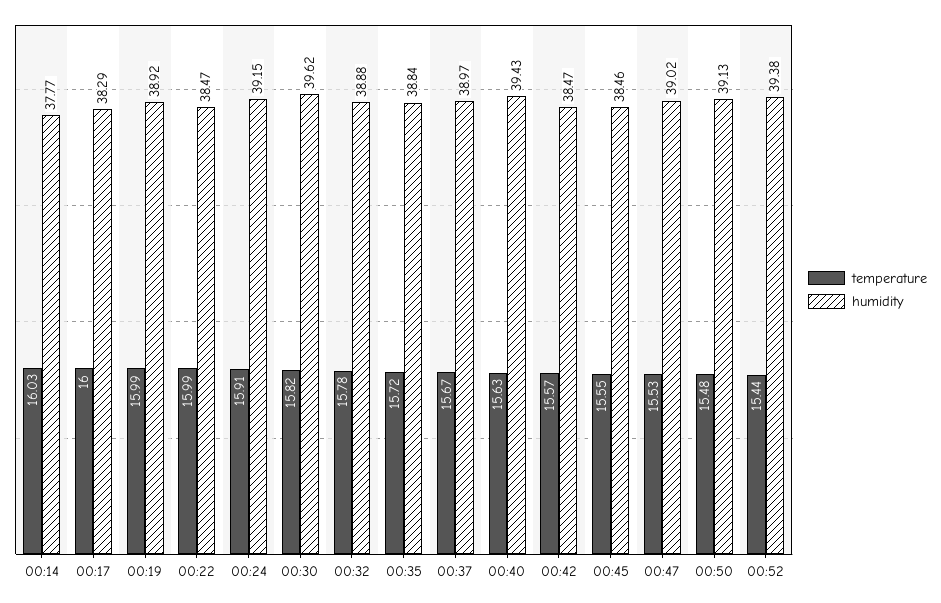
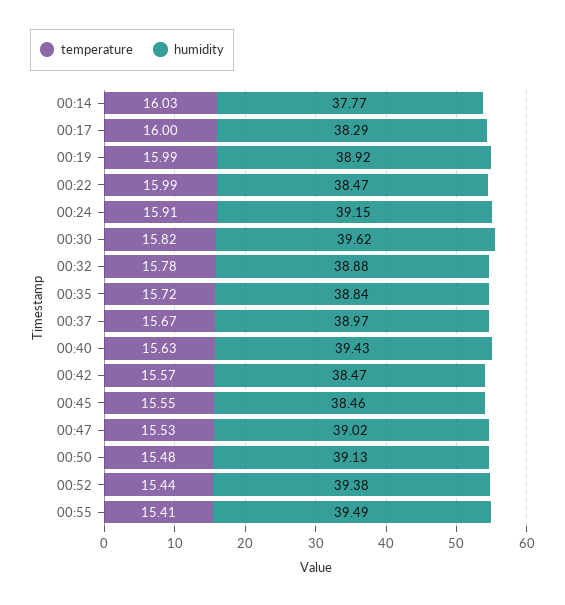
temperature, 00:55: none -> 15.41
humidity, 00:55: none -> 39.49

